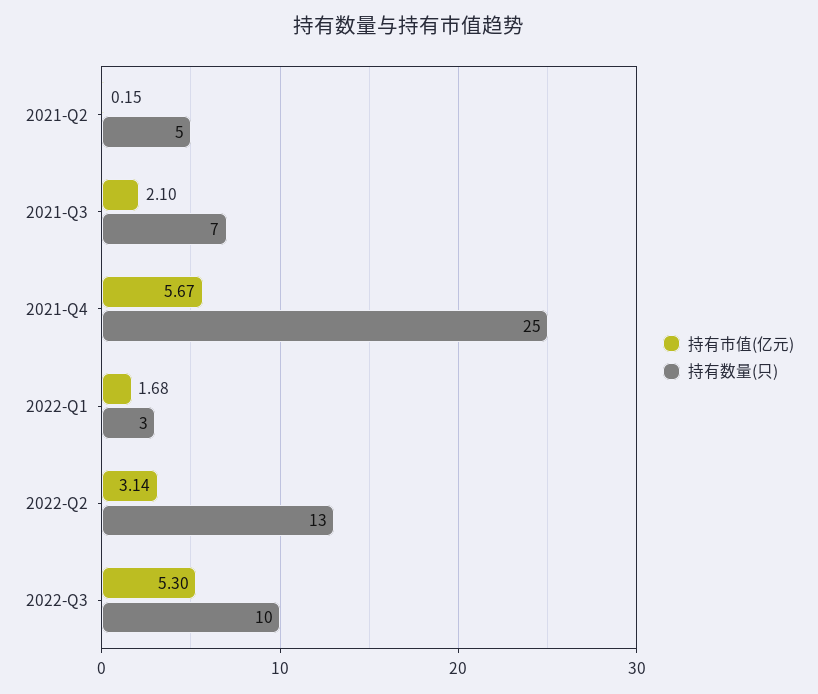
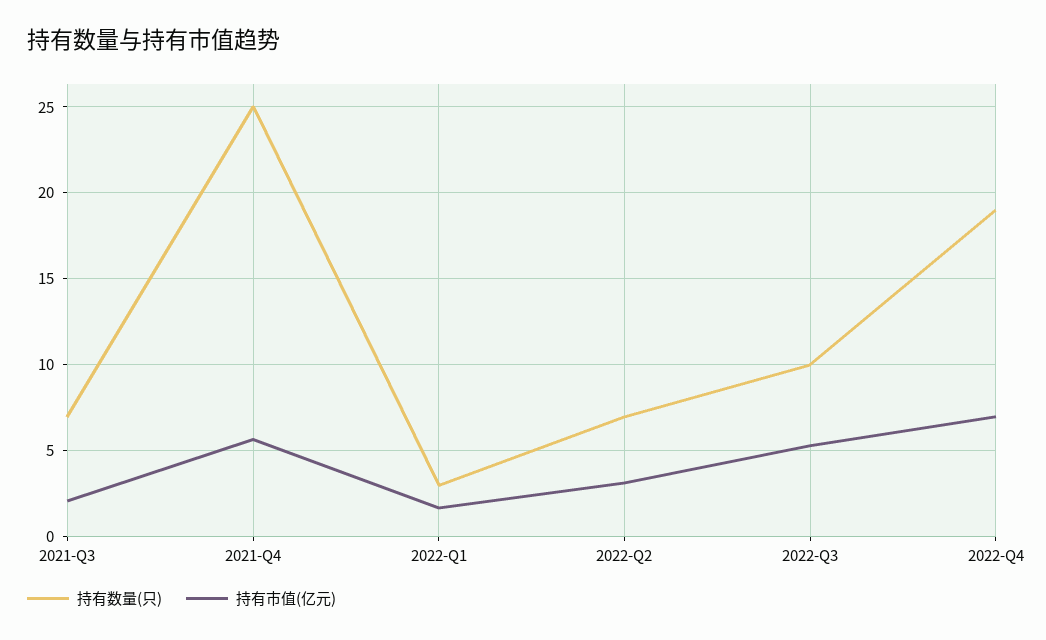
持有市值(亿元), 2021-Q2: 0.15 -> none
持有数量(只), 2021-Q2: 5 -> none
持有数量(只), 2022-Q2: 13 -> 7
持有数量(只), 2022-Q4: none -> 19
持有市值(亿元), 2022-Q4: none -> 7

